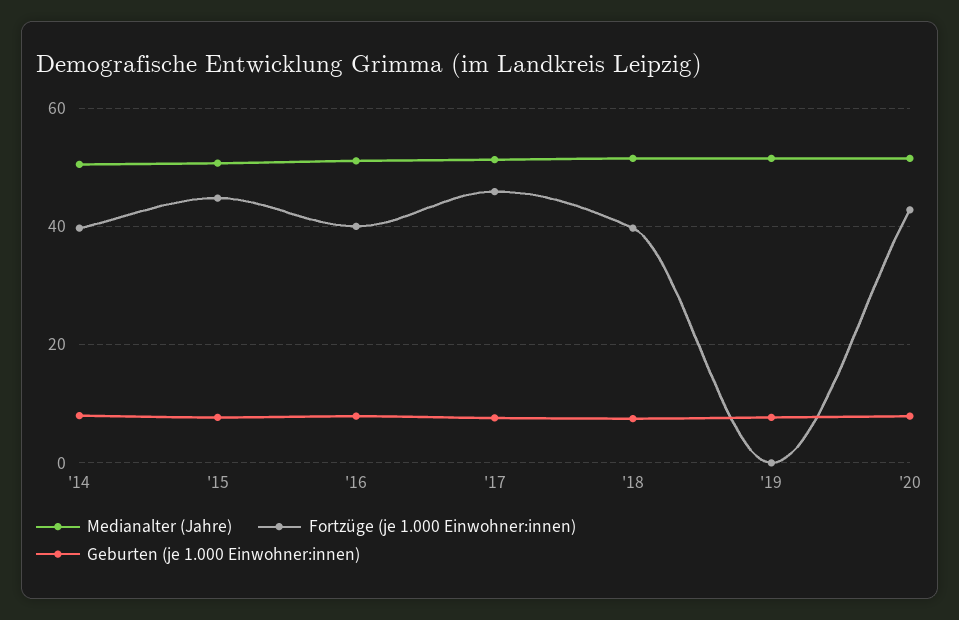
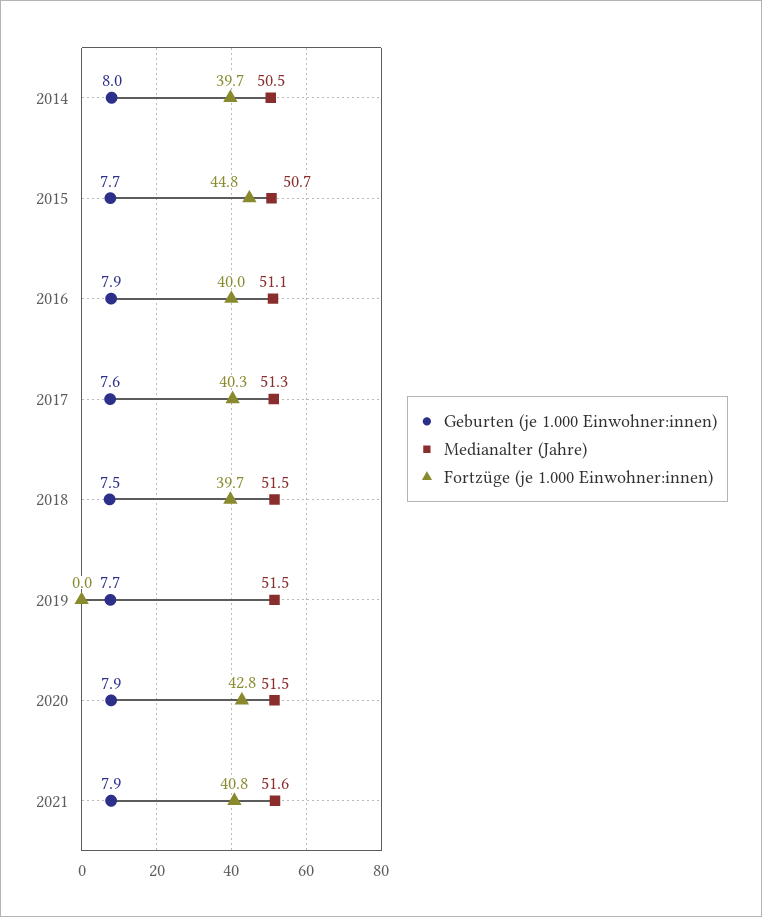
Fortzüge (je 1.000 Einwohner:innen), '17: 46 -> 40.3
Geburten (je 1.000 Einwohner:innen), 2021: none -> 7.9
Medianalter (Jahre), 2021: none -> 51.6
Fortzüge (je 1.000 Einwohner:innen), 2021: none -> 40.8

